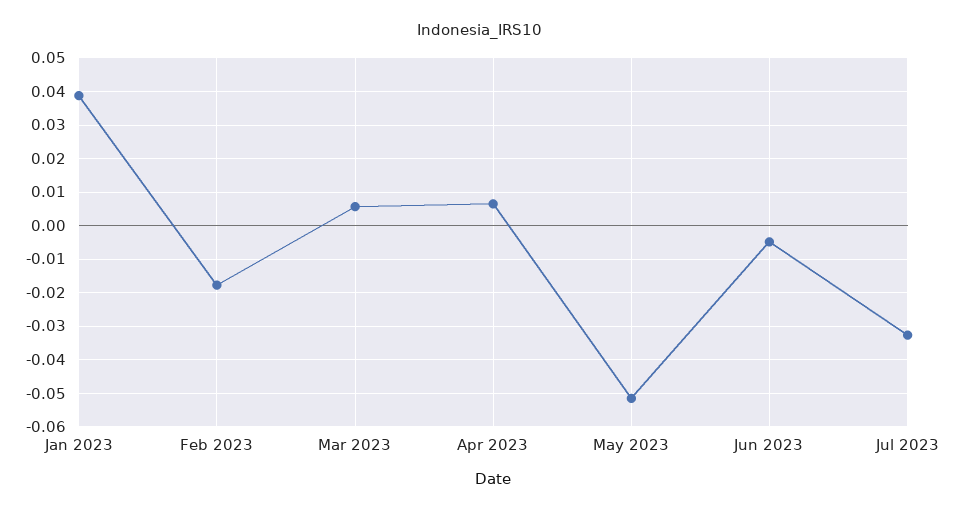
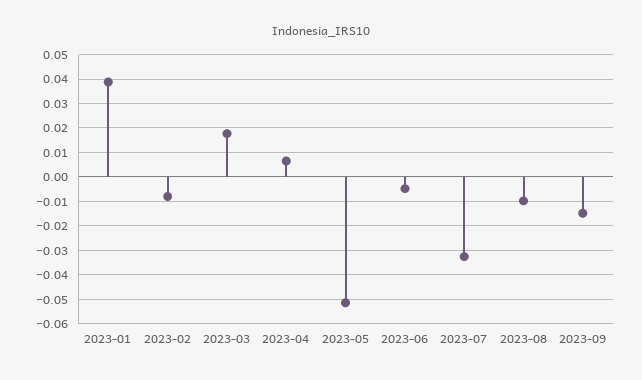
Feb 2023: -0.018 -> -0.0075
Mar 2023: 0.006 -> 0.0175
2023-08: none -> -0.01
2023-09: none -> -0.015

